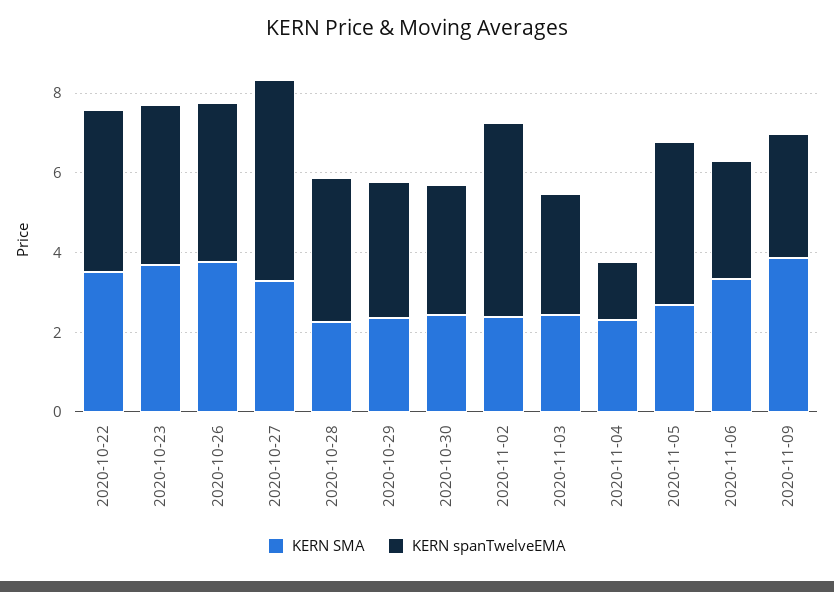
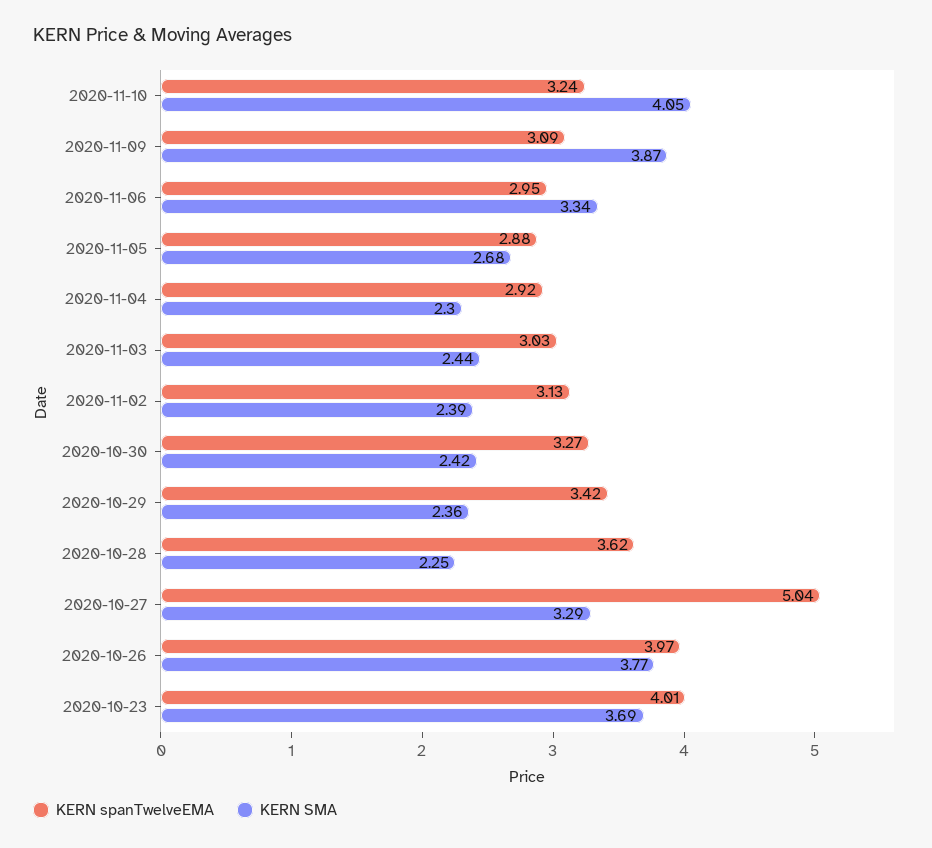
KERN SMA, 2020-10-22: 3.5 -> none
KERN spanTwelveEMA, 2020-10-22: 4 -> none
KERN spanTwelveEMA, 2020-11-02: 5 -> 3.13
KERN spanTwelveEMA, 2020-11-04: 1.5 -> 2.92
KERN spanTwelveEMA, 2020-11-05: 4 -> 2.88
KERN spanTwelveEMA, 2020-11-10: none -> 3.24
KERN SMA, 2020-11-10: none -> 4.05

